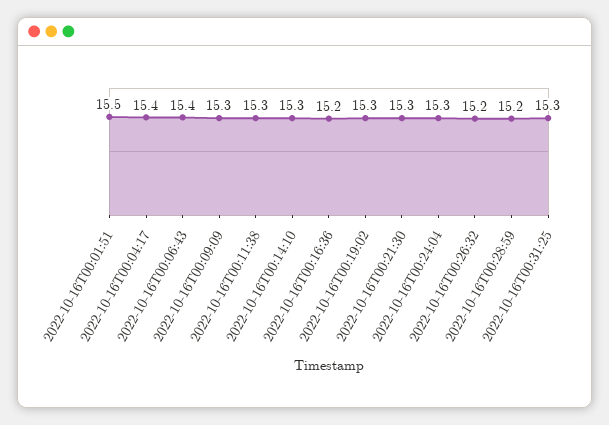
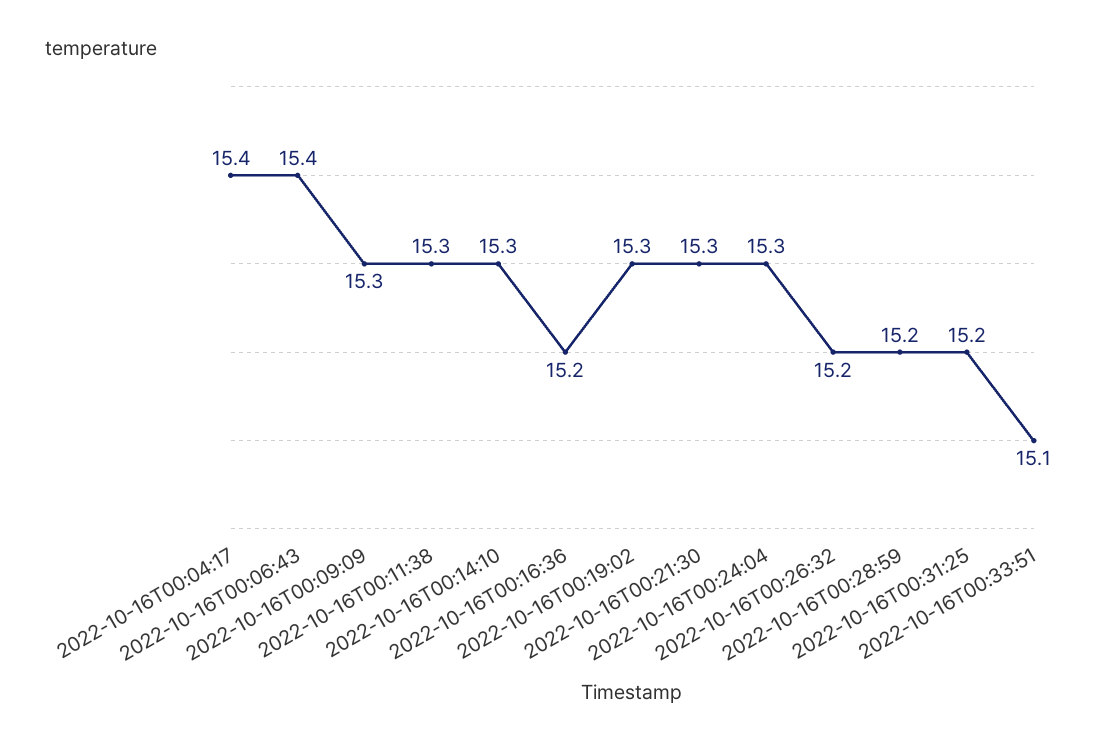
2022-10-16T00:01:51: 15.5 -> none
2022-10-16T00:31:25: 15.3 -> 15.2
2022-10-16T00:33:51: none -> 15.1

